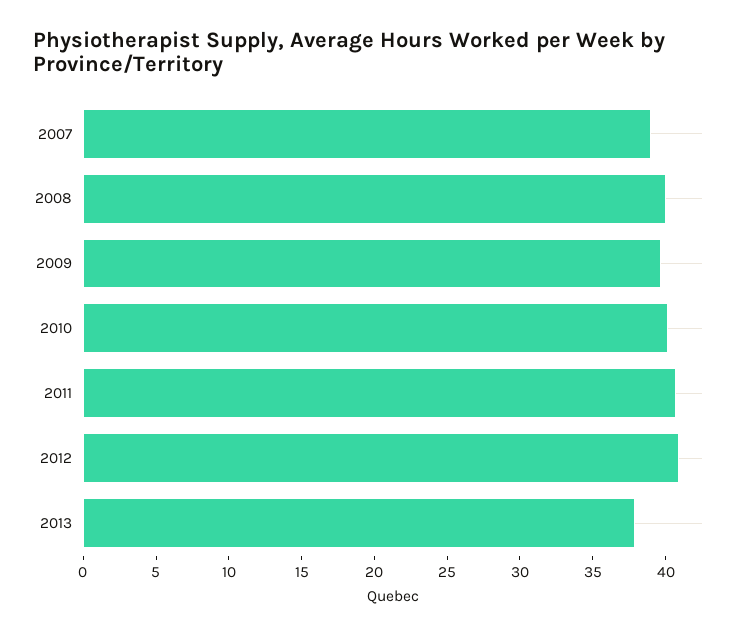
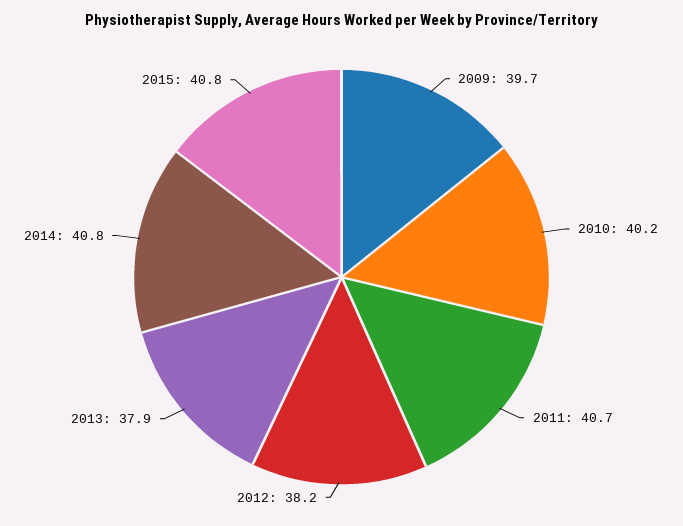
2007: 39 -> none
2008: 40 -> none
2012: 41 -> 38.2
2014: none -> 40.8
2015: none -> 40.8

